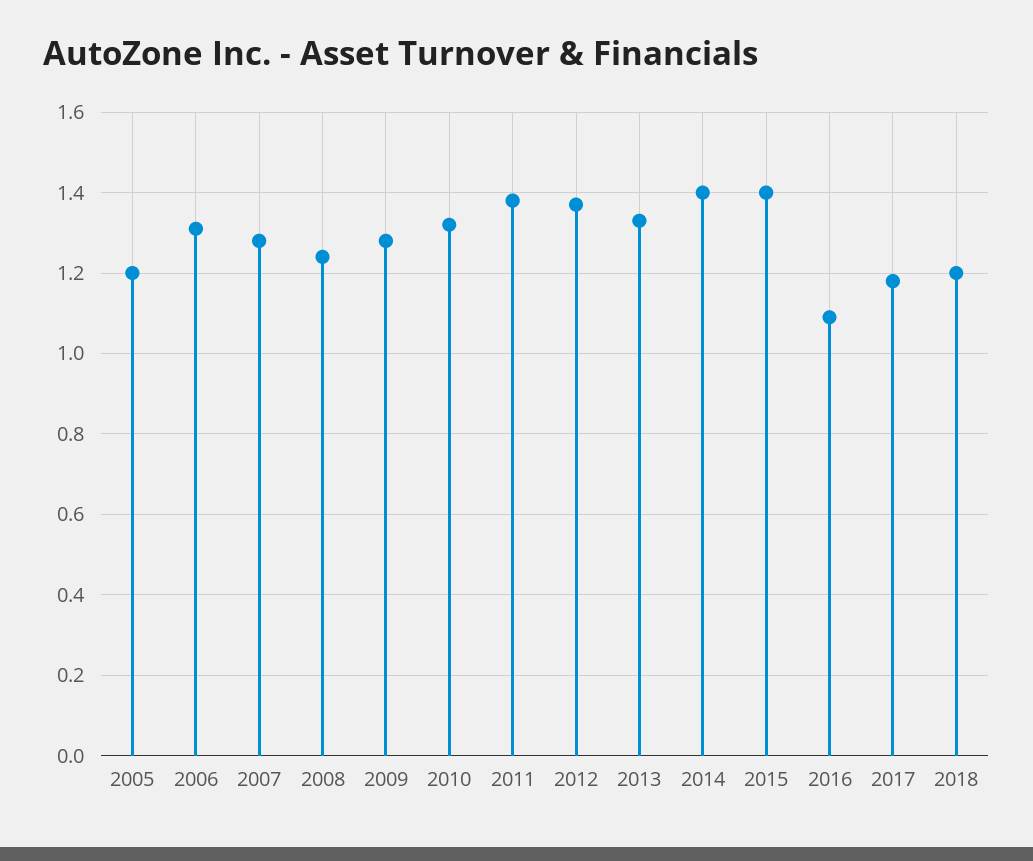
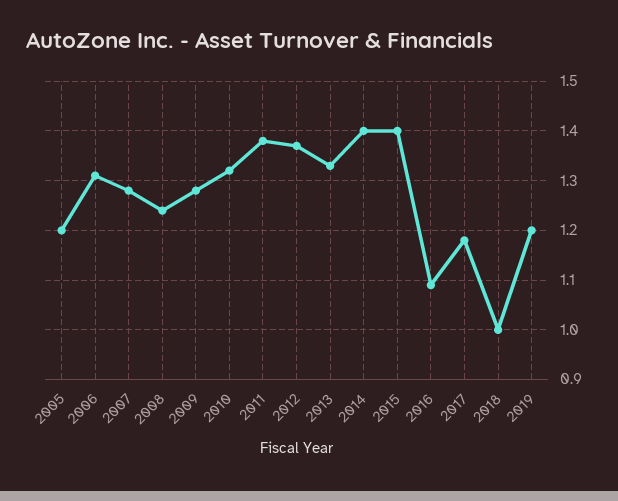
2018: 1.2 -> 1
2019: none -> 1.2

